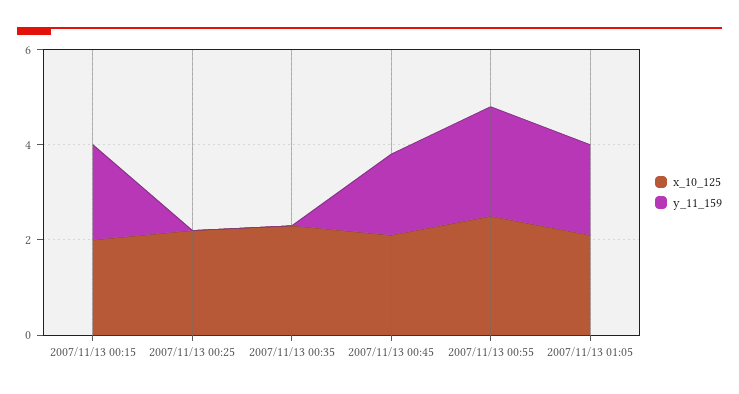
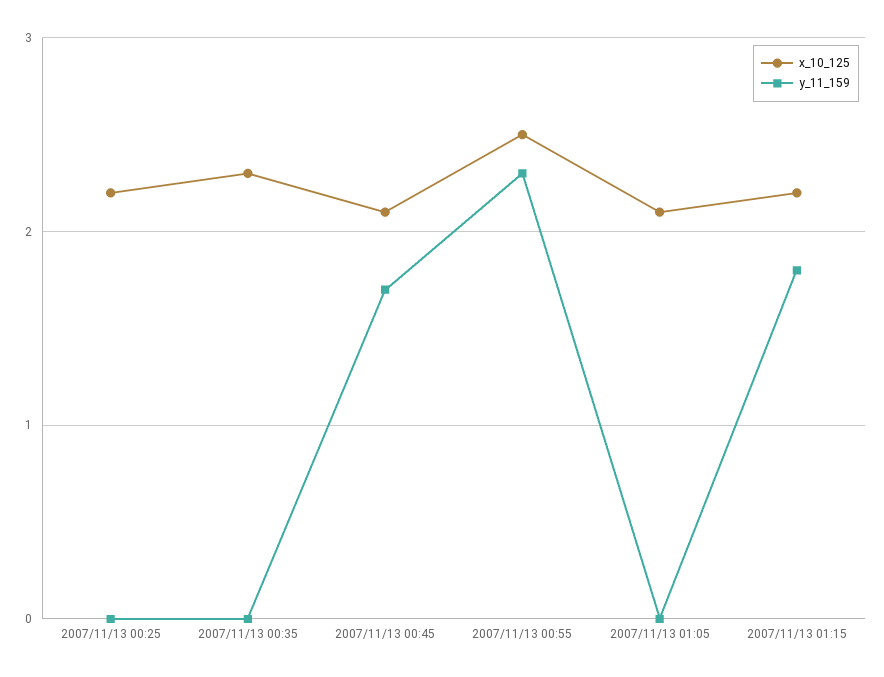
x_10_125, 2007/11/13 00:15: 2 -> none
y_11_159, 2007/11/13 00:15: 2 -> none
y_11_159, 2007/11/13 01:05: 2 -> 0
x_10_125, 2007/11/13 01:15: none -> 2.2
y_11_159, 2007/11/13 01:15: none -> 1.8

